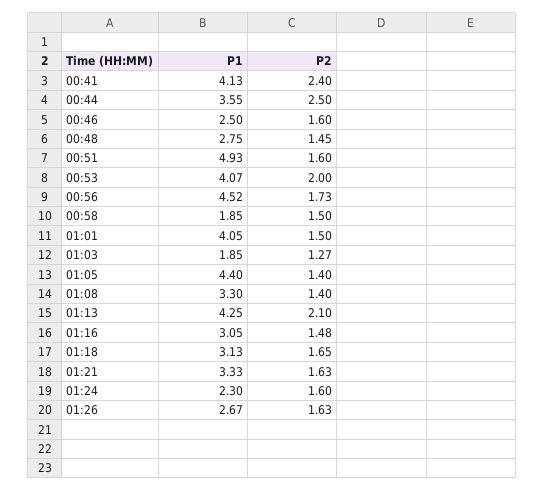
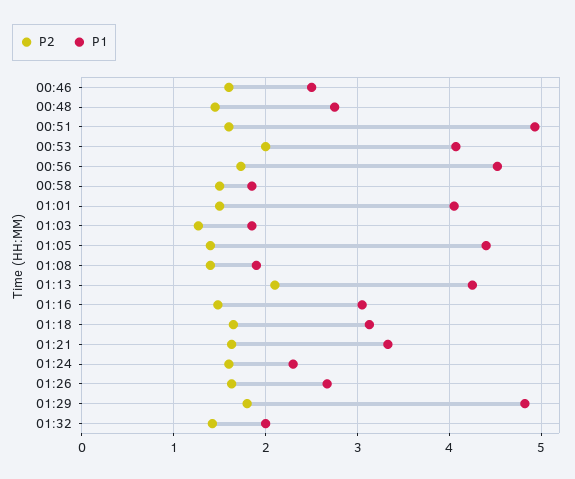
P1, 00:41: 4.13 -> none
P2, 00:41: 2.4 -> none
P1, 00:44: 3.55 -> none
P2, 00:44: 2.5 -> none
P1, 01:08: 3.3 -> 1.9
P2, 01:29: none -> 1.8
P1, 01:29: none -> 4.8
P2, 01:32: none -> 1.4
P1, 01:32: none -> 2

